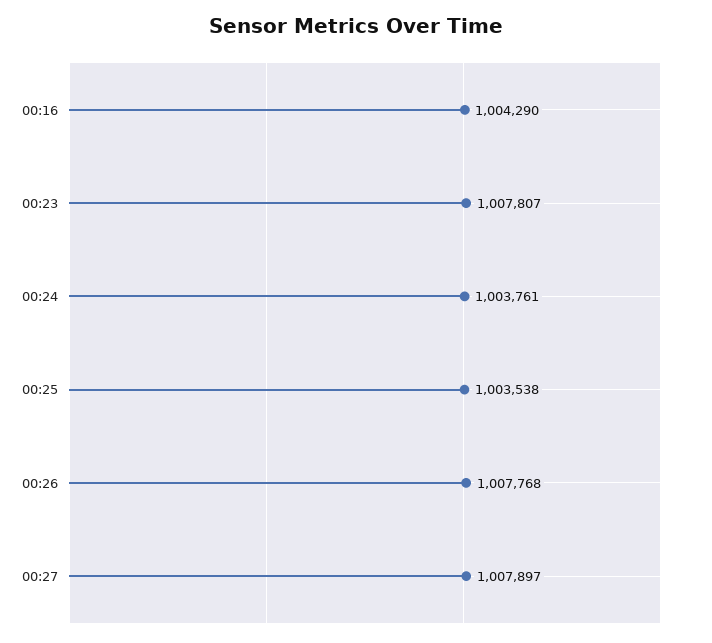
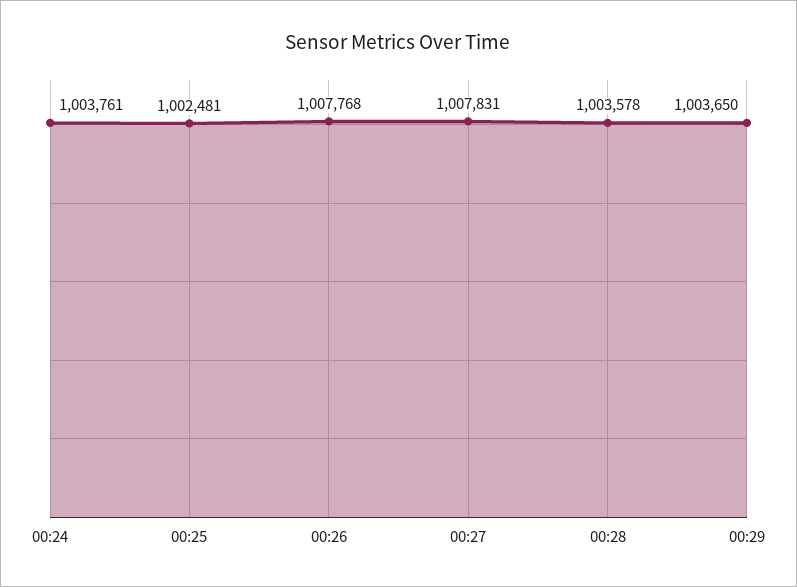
00:16: 1004290 -> none
00:23: 1007807 -> none
00:25: 1003538 -> 1002481
00:27: 1007897 -> 1007831
00:28: none -> 1003578
00:29: none -> 1003650

